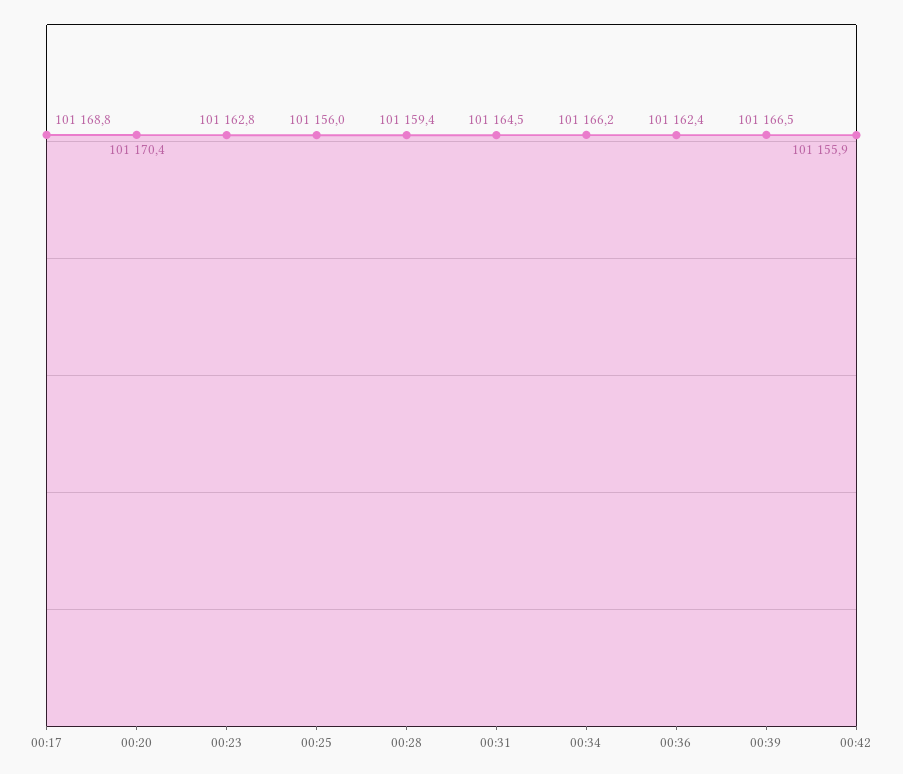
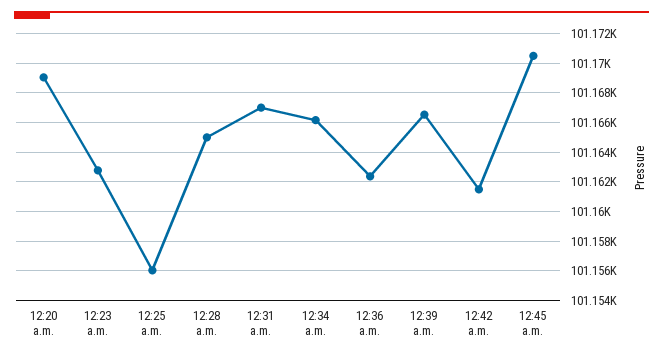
00:17: 101168.8 -> none
00:20: 101170.4 -> 101169
00:28: 101159.4 -> 101165
00:31: 101164.5 -> 101167
00:42: 101155.9 -> 101161.5
12:45 a.m.: none -> 101170.5

